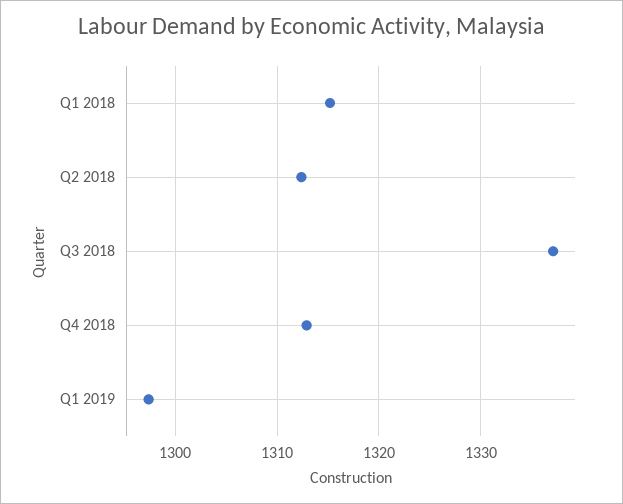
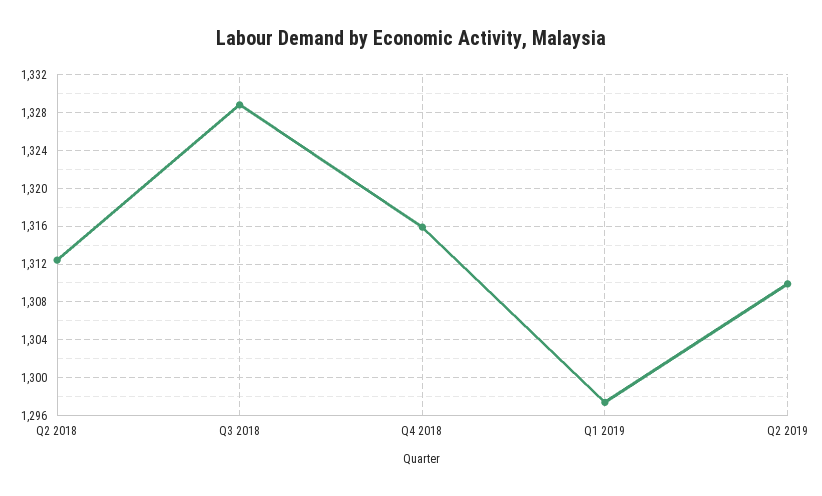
Q1 2018: 1315 -> none
Q3 2018: 1337 -> 1329
Q4 2018: 1313 -> 1316
Q2 2019: none -> 1310

